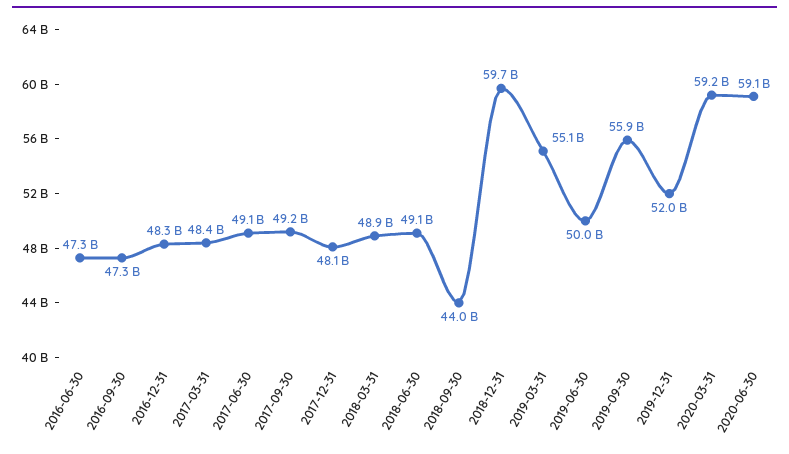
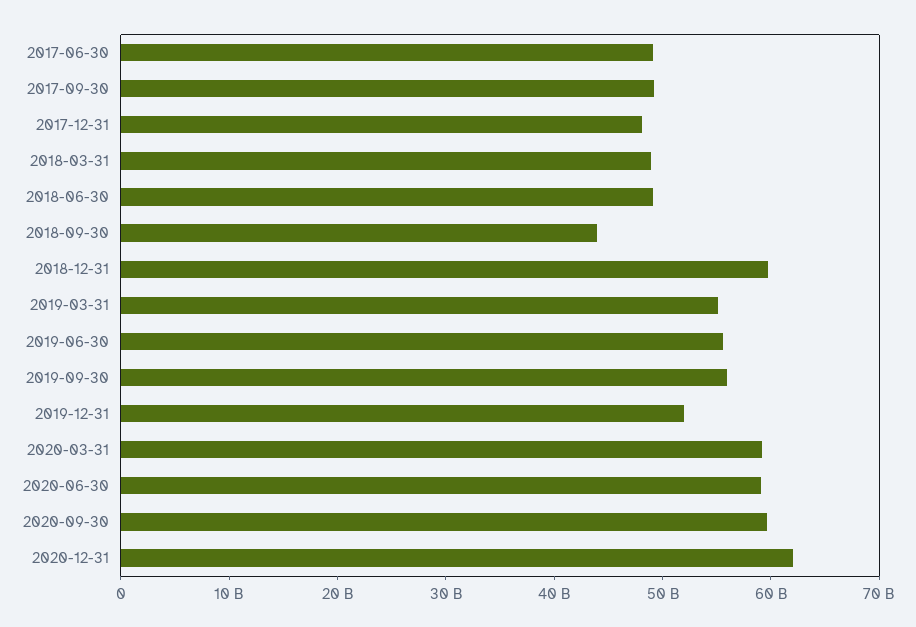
2016-06-30: 47300000000 -> none
2016-09-30: 47300000000 -> none
2016-12-31: 48300000000 -> none
2017-03-31: 48400000000 -> none
2019-06-30: 50000000000 -> 56000000000
2020-09-30: none -> 60000000000
2020-12-31: none -> 62000000000

